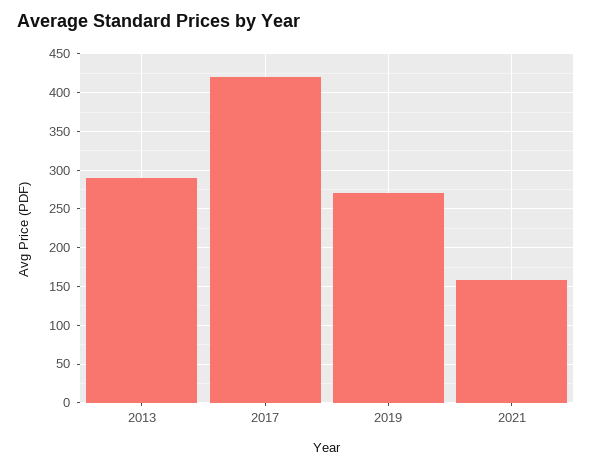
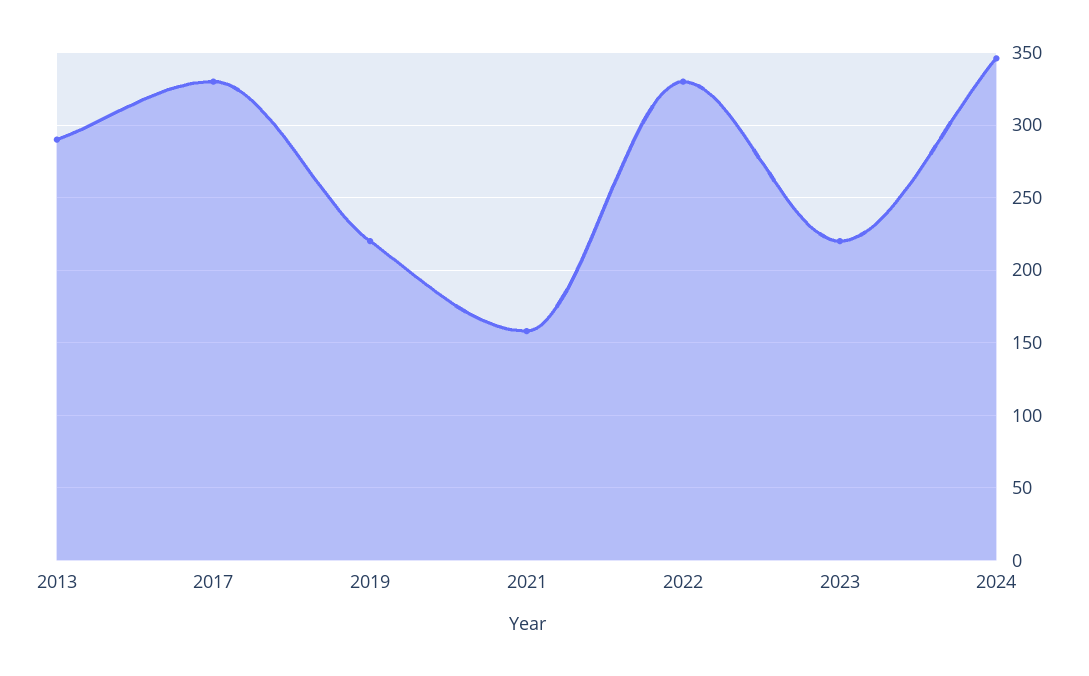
2017: 420 -> 330
2019: 270 -> 220
2022: none -> 330
2023: none -> 220
2024: none -> 345

